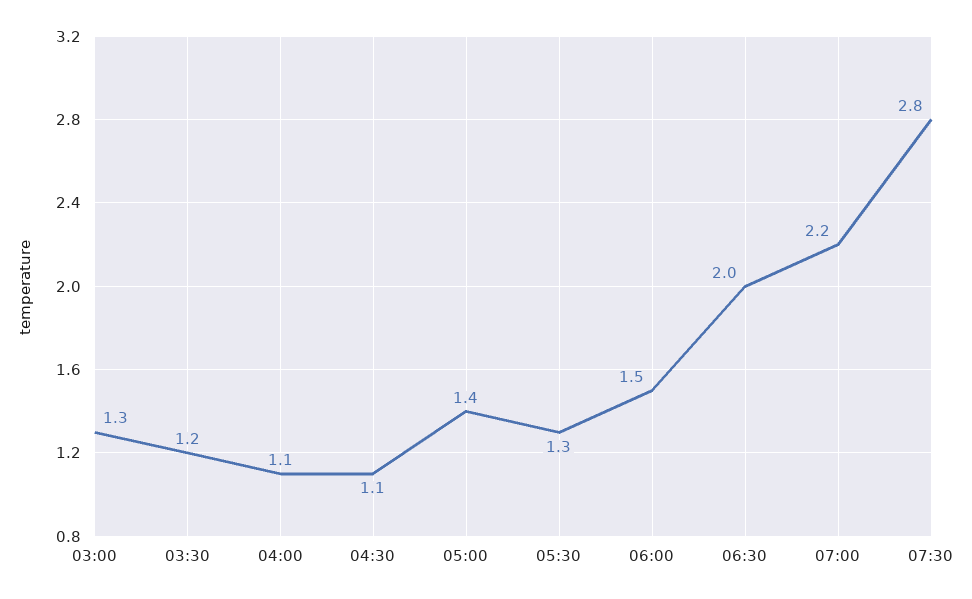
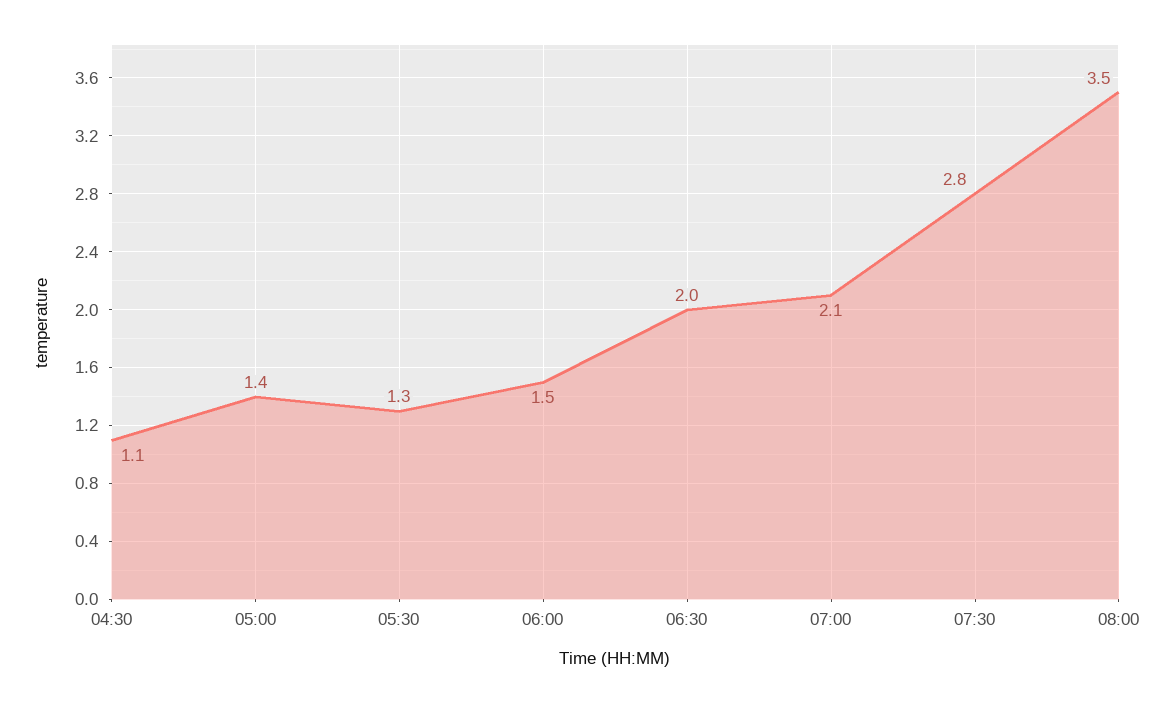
03:00: 1.3 -> none
03:30: 1.2 -> none
04:00: 1.1 -> none
07:00: 2.2 -> 2.1
08:00: none -> 3.5

